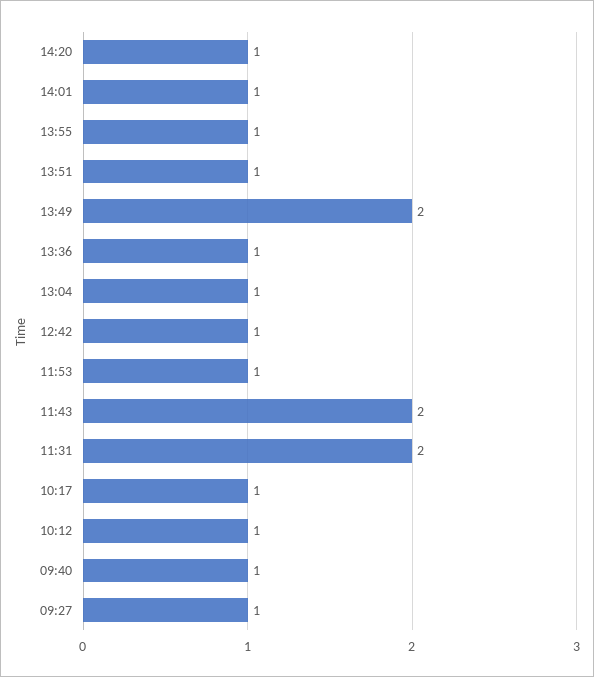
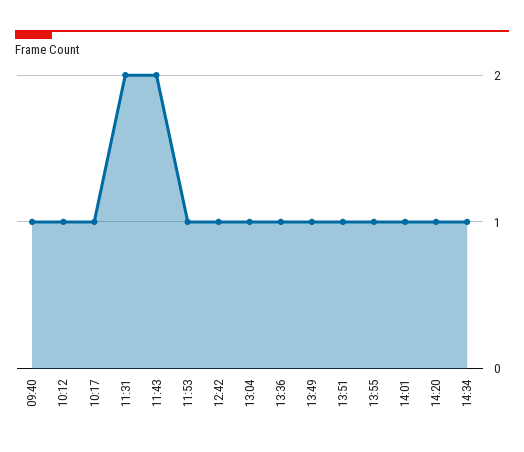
13:49: 2 -> 1
09:27: 1 -> none
14:34: none -> 1

